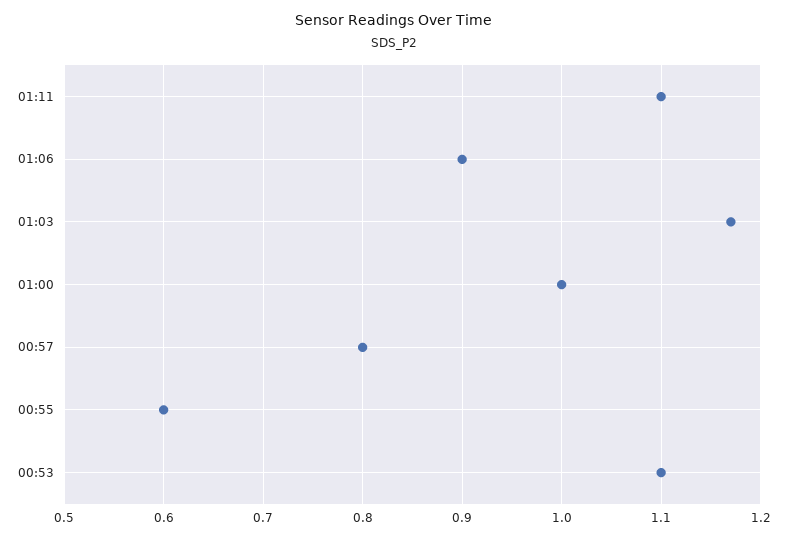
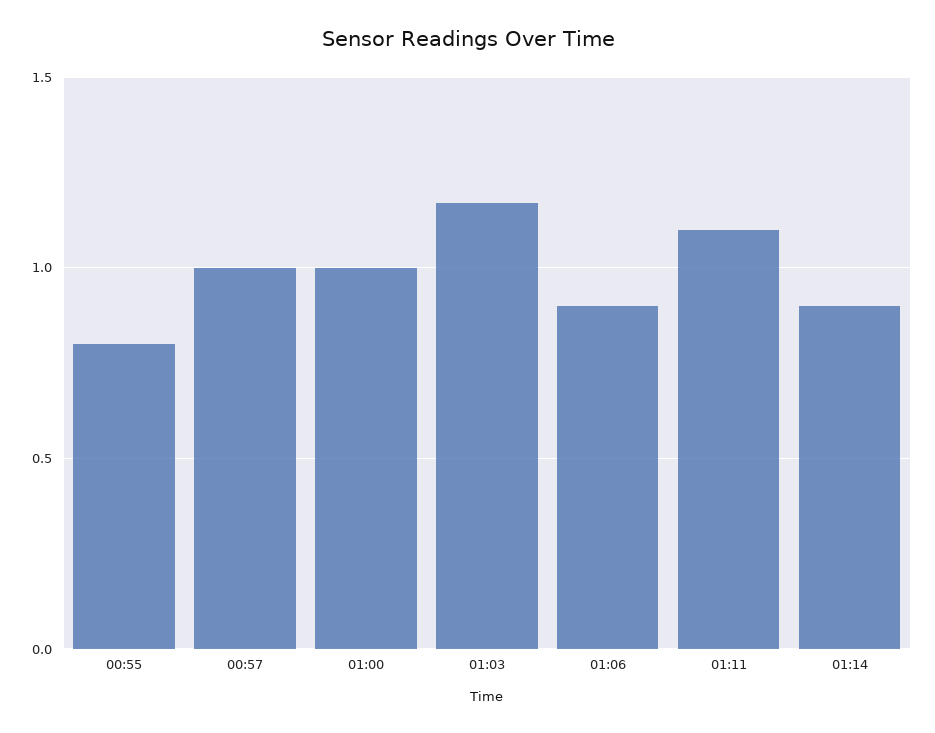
00:57: 0.8 -> 1
00:55: 0.6 -> 0.8
00:53: 1.1 -> none
01:14: none -> 0.9

